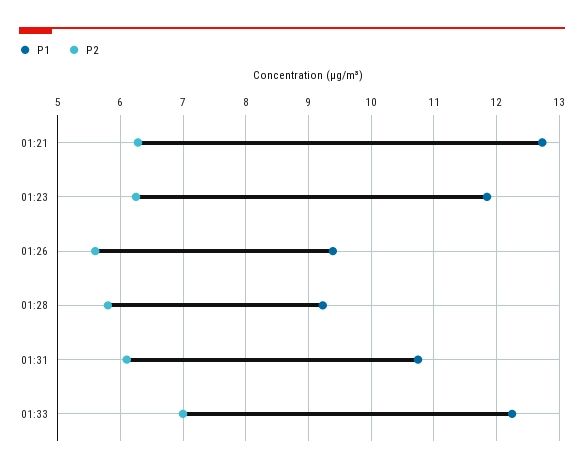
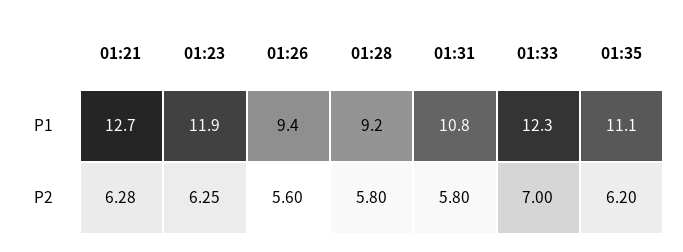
P2, 01:31: 6.1 -> 5.8
P1, 01:35: none -> 11.1
P2, 01:35: none -> 6.2

